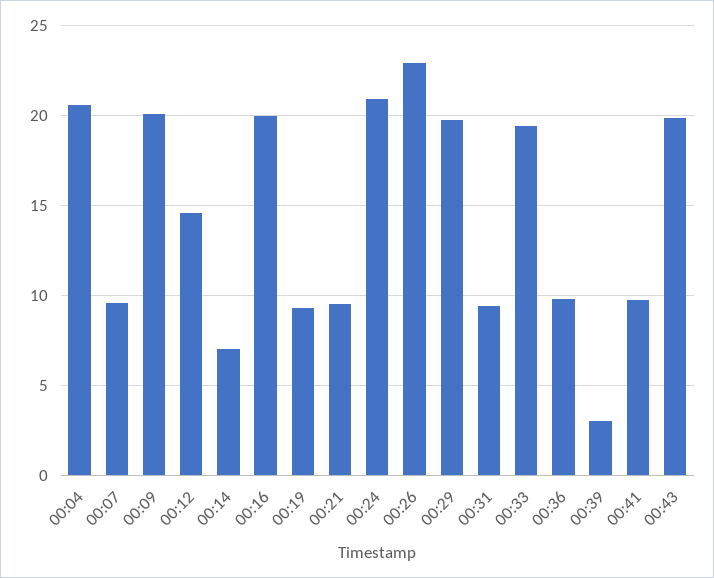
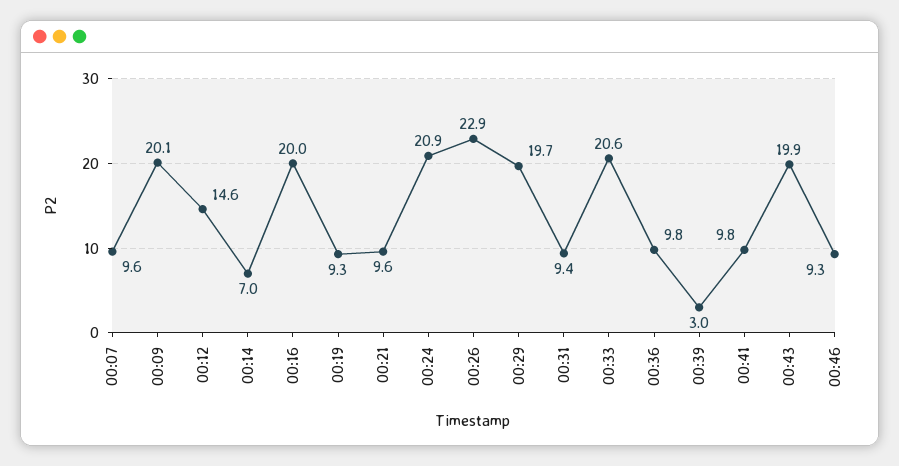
00:04: 20.5 -> none
00:33: 19.5 -> 20.6
00:46: none -> 9.3

